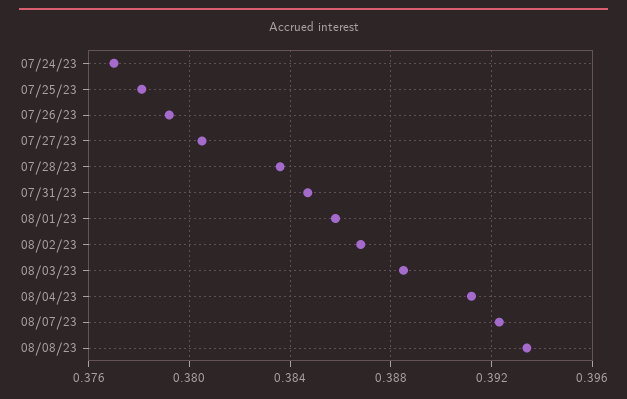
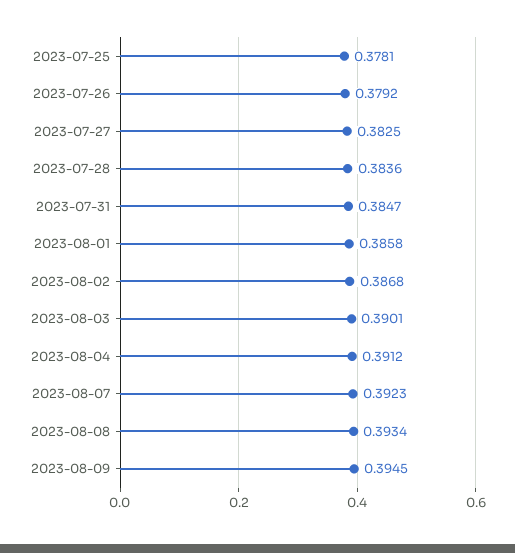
07/24/23: 0.377 -> none
07/27/23: 0.3805 -> 0.3825
08/03/23: 0.3885 -> 0.3901
2023-08-09: none -> 0.3945

